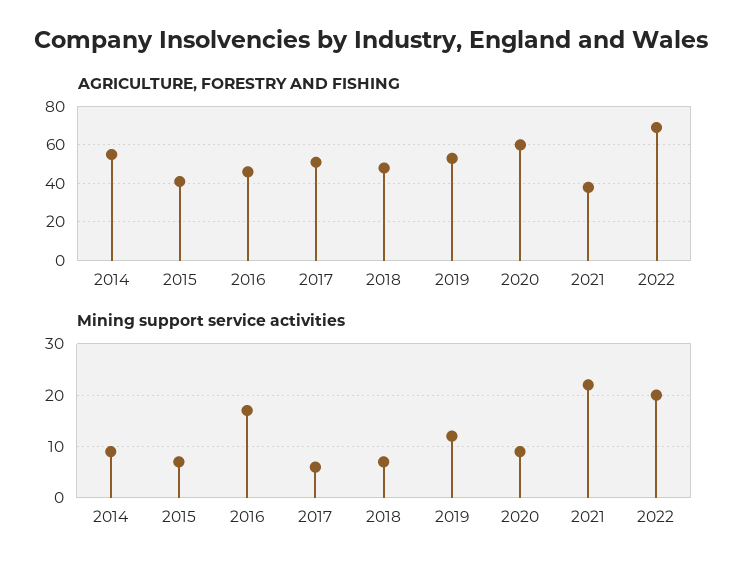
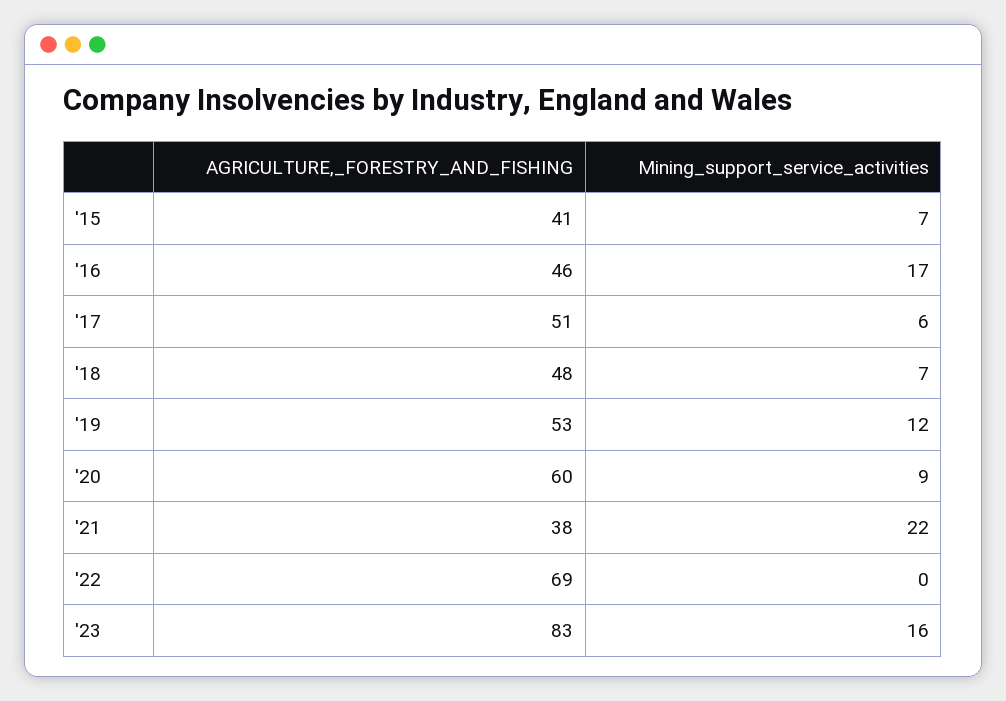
AGRICULTURE, FORESTRY AND FISHING, 2014: 55 -> none
Mining support service activities, 2014: 10 -> none
Mining support service activities, 2022: 20 -> 0
AGRICULTURE, FORESTRY AND FISHING, '23: none -> 83
Mining support service activities, '23: none -> 16

